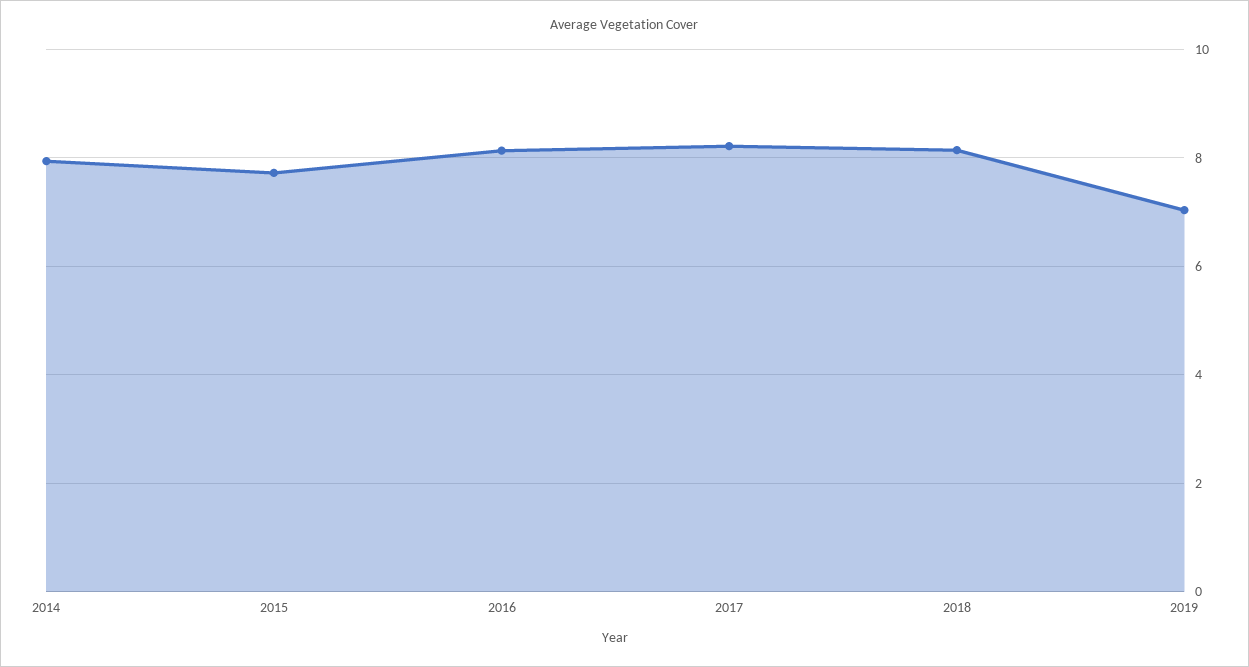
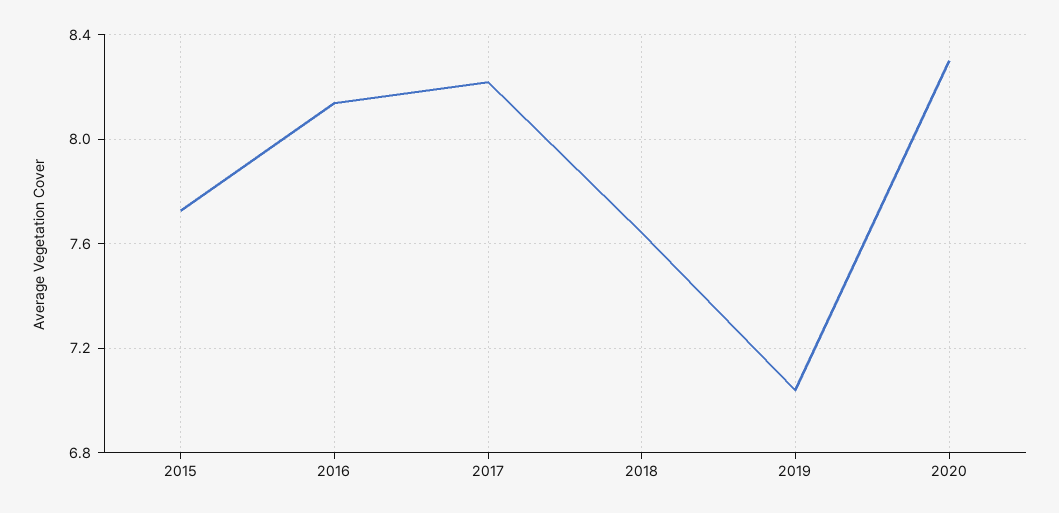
2014: 8 -> none
2018: 8.2 -> 7.65
2020: none -> 8.3

